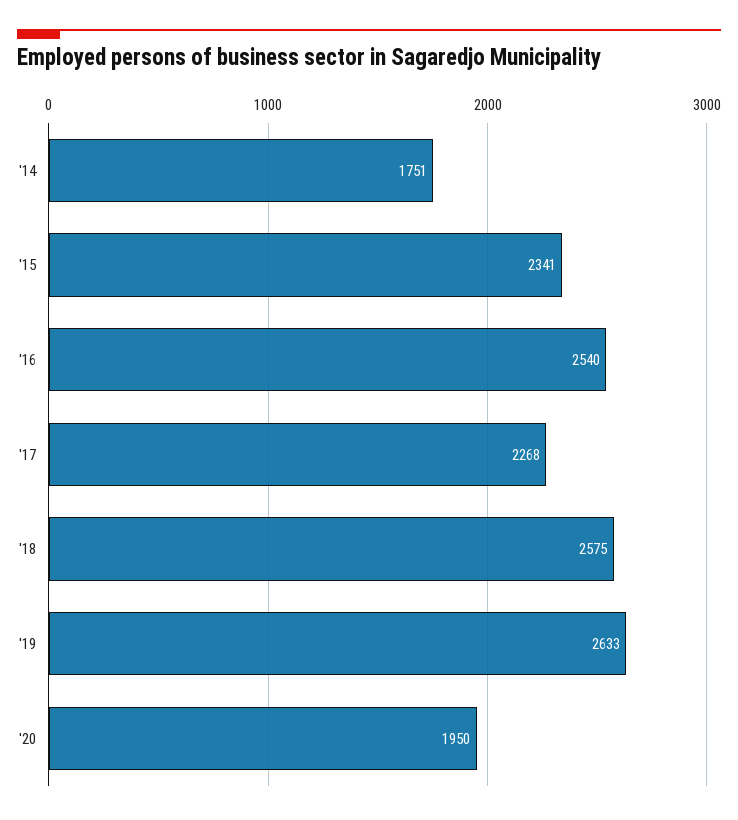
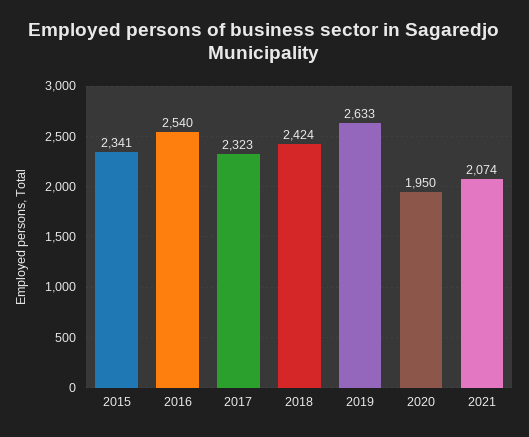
'14: 1751 -> none
'17: 2268 -> 2323
'18: 2575 -> 2424
2021: none -> 2074

